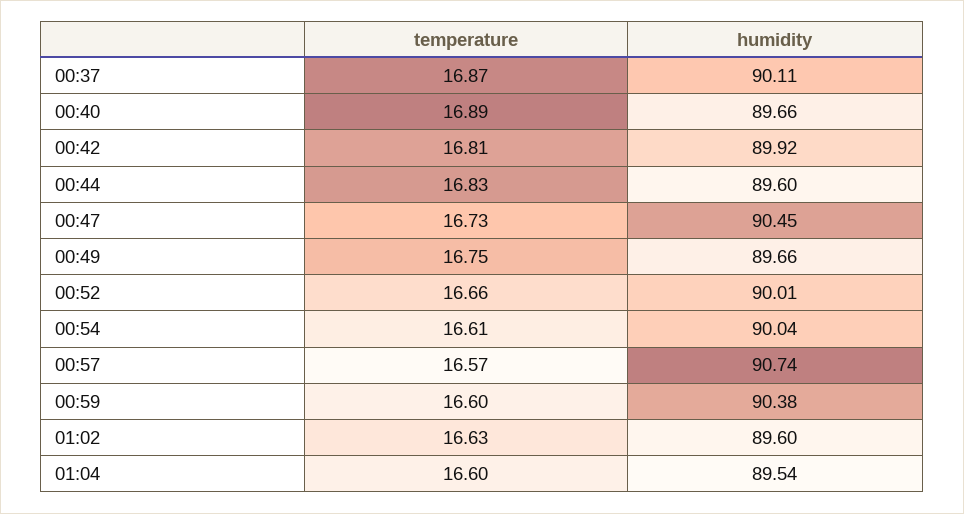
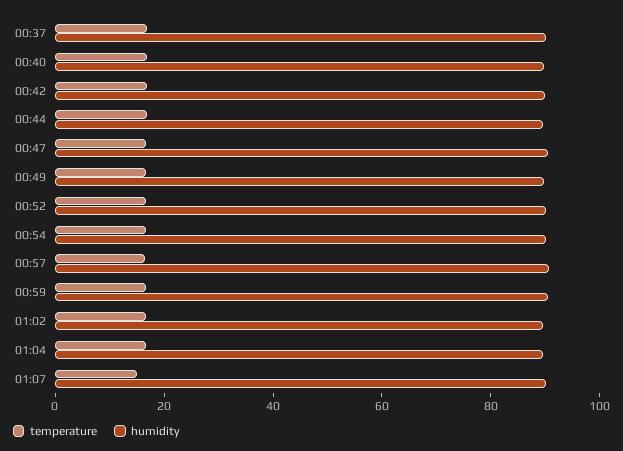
temperature, 01:07: none -> 15
humidity, 01:07: none -> 90

